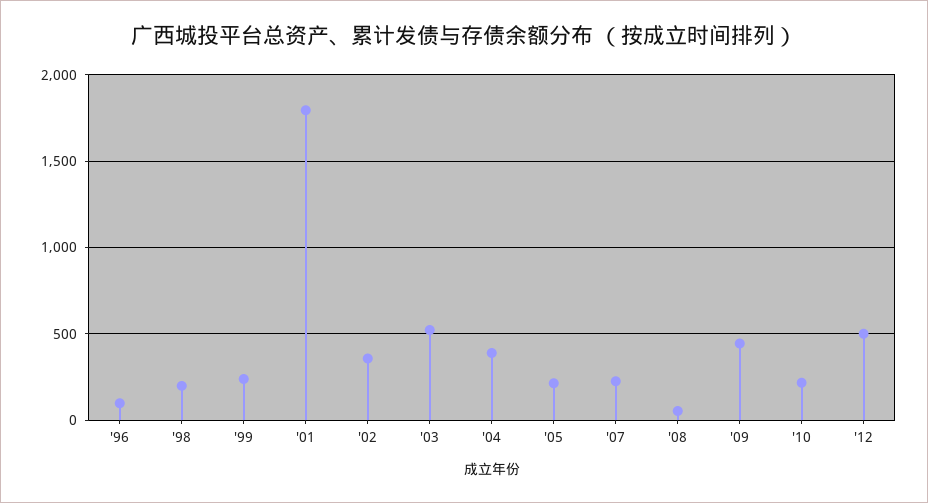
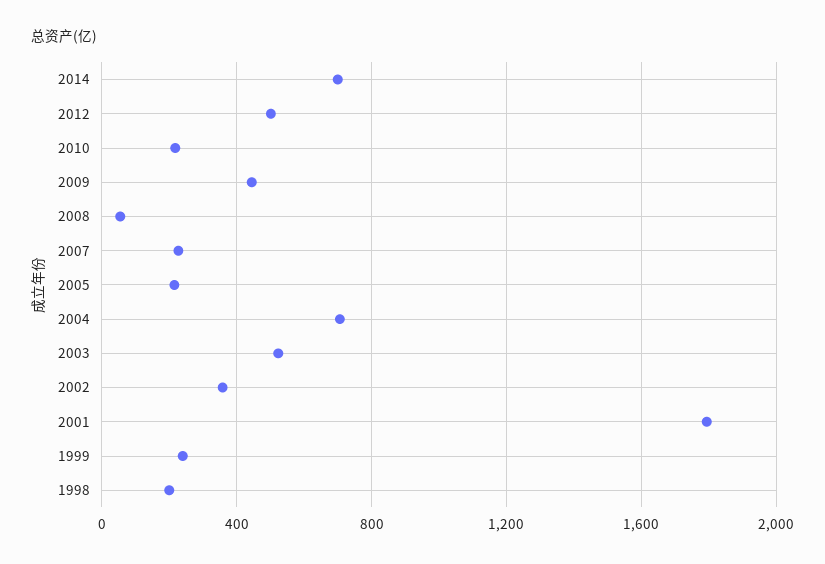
'96: 100 -> none
'04: 400 -> 700
2014: none -> 700

